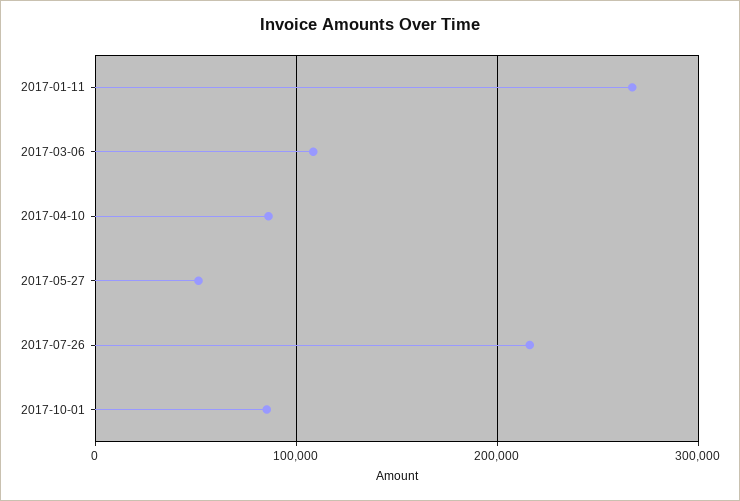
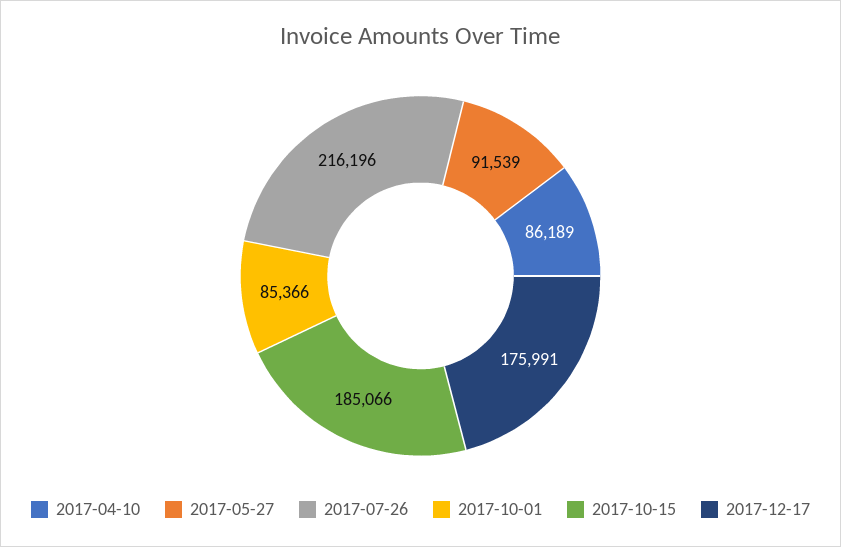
2017-01-11: 270000 -> none
2017-03-06: 110000 -> none
2017-05-27: 50000 -> 91539
2017-10-15: none -> 185066
2017-12-17: none -> 175991

